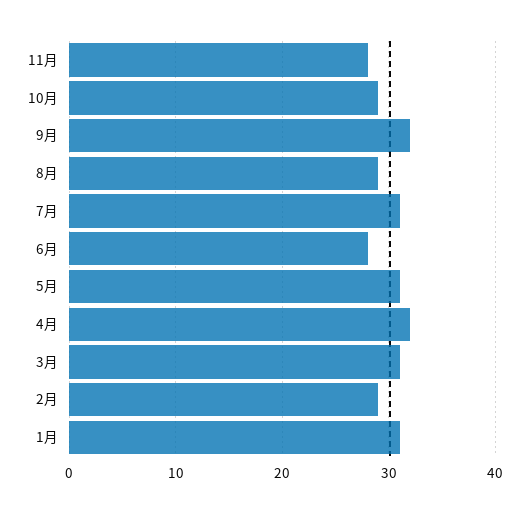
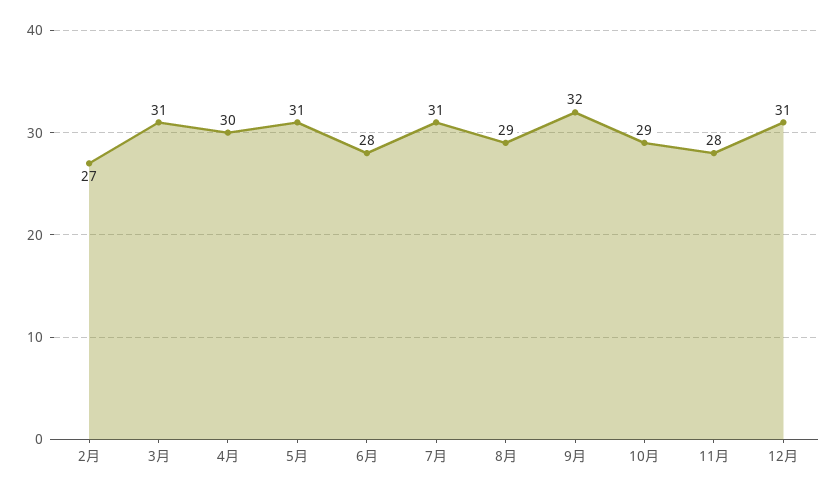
4月: 32 -> 30
2月: 29 -> 27
1月: 31 -> none
12月: none -> 31

